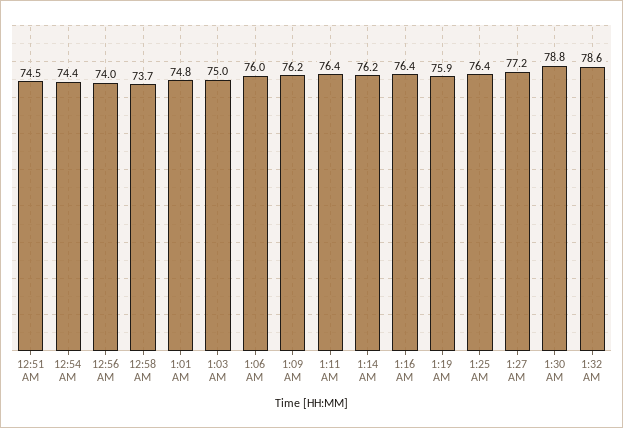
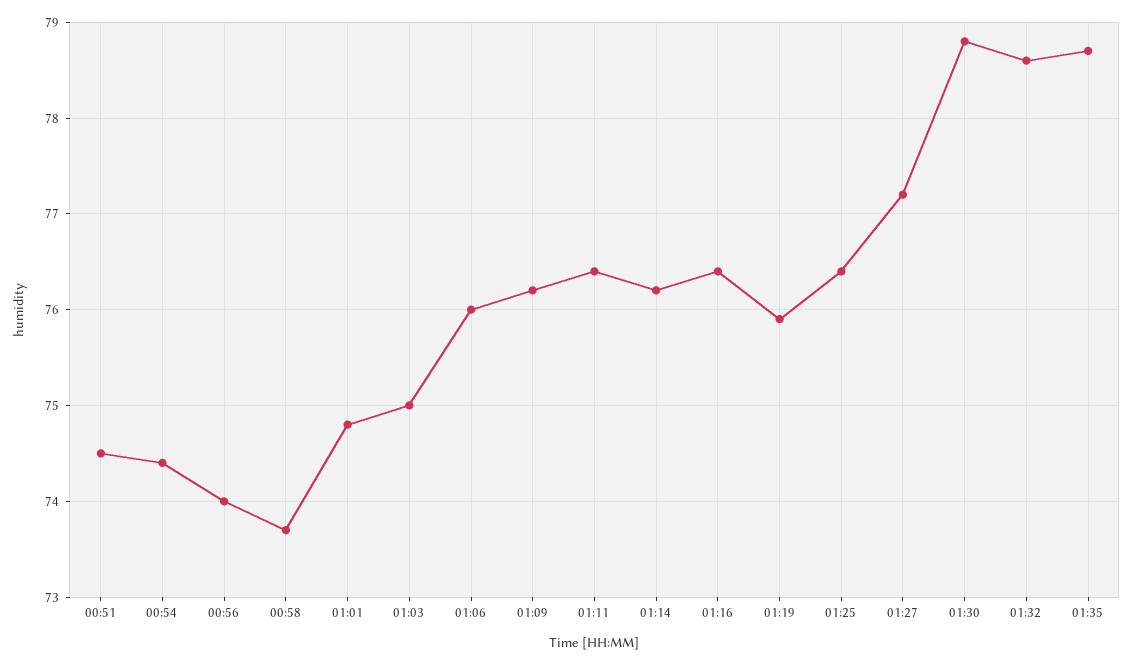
01:35: none -> 78.7

